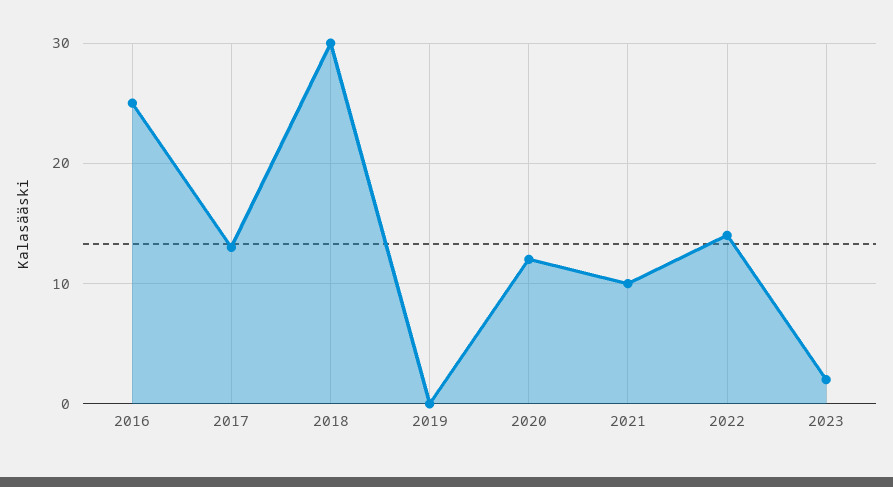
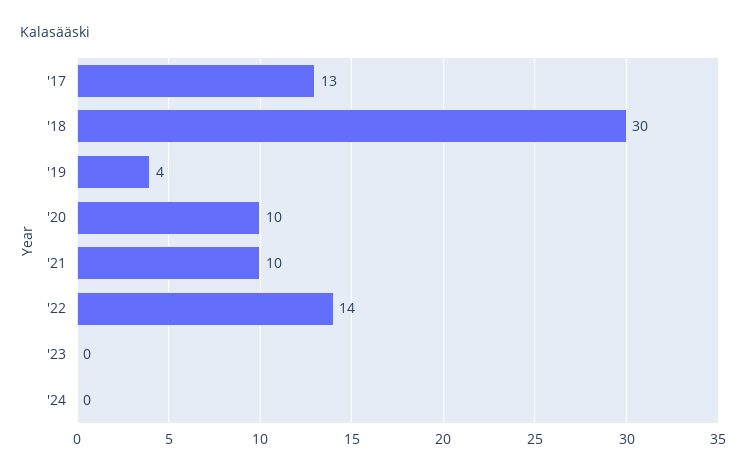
2016: 25 -> none
2019: 0 -> 4
2020: 12 -> 10
2023: 2 -> 0
'24: none -> 0

